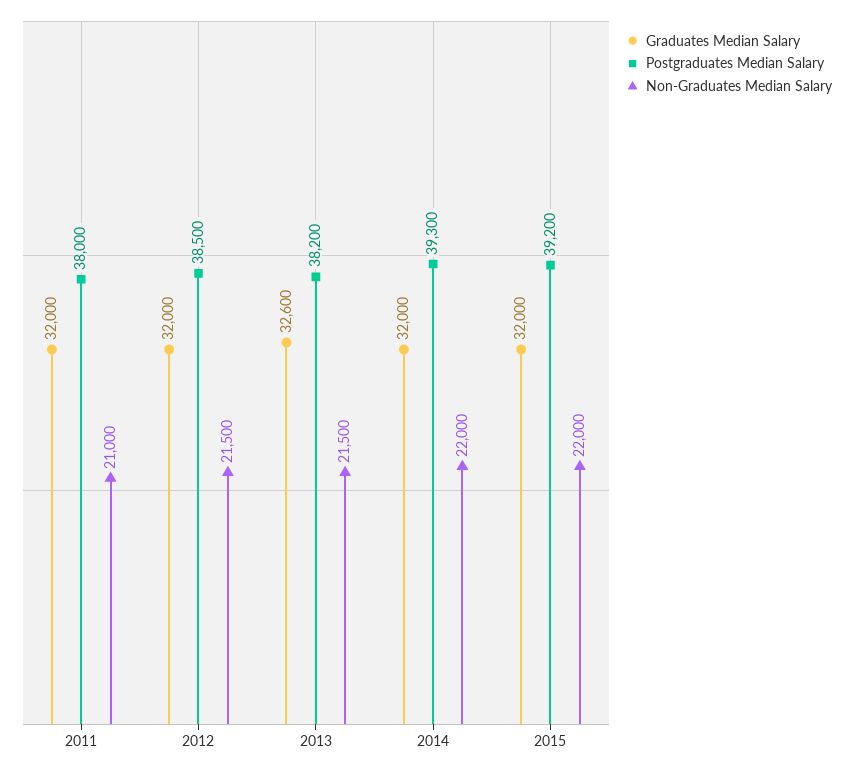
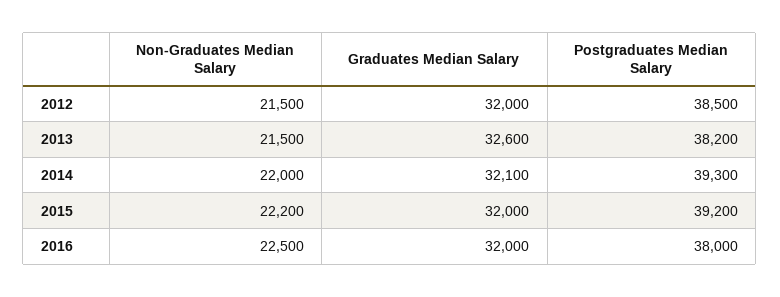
Graduates Median Salary, 2011: 32000 -> none
Postgraduates Median Salary, 2011: 38000 -> none
Non-Graduates Median Salary, 2011: 21000 -> none
Graduates Median Salary, 2014: 32000 -> 32100
Non-Graduates Median Salary, 2015: 22000 -> 22200
Non-Graduates Median Salary, 2016: none -> 22500
Graduates Median Salary, 2016: none -> 32000
Postgraduates Median Salary, 2016: none -> 38000

